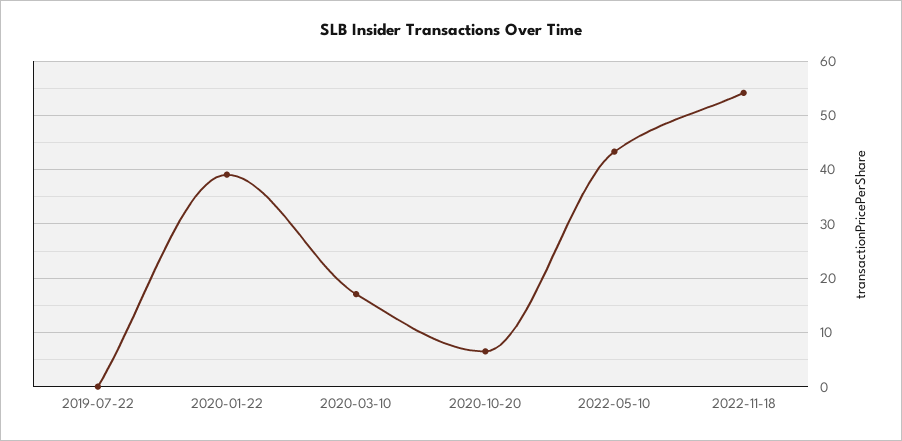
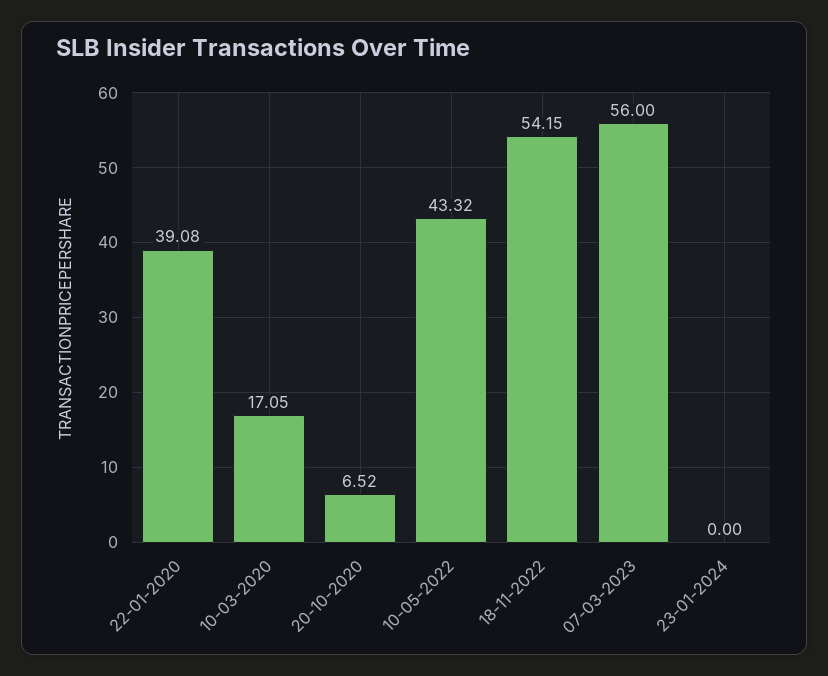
2019-07-22: 0 -> none
07-03-2023: none -> 56
23-01-2024: none -> 0

